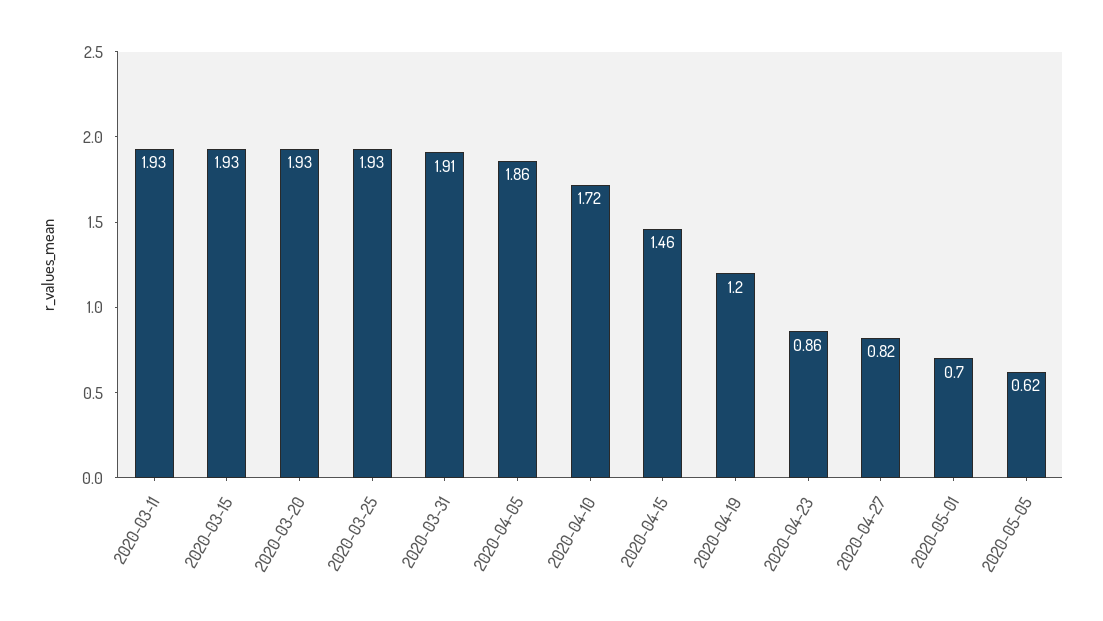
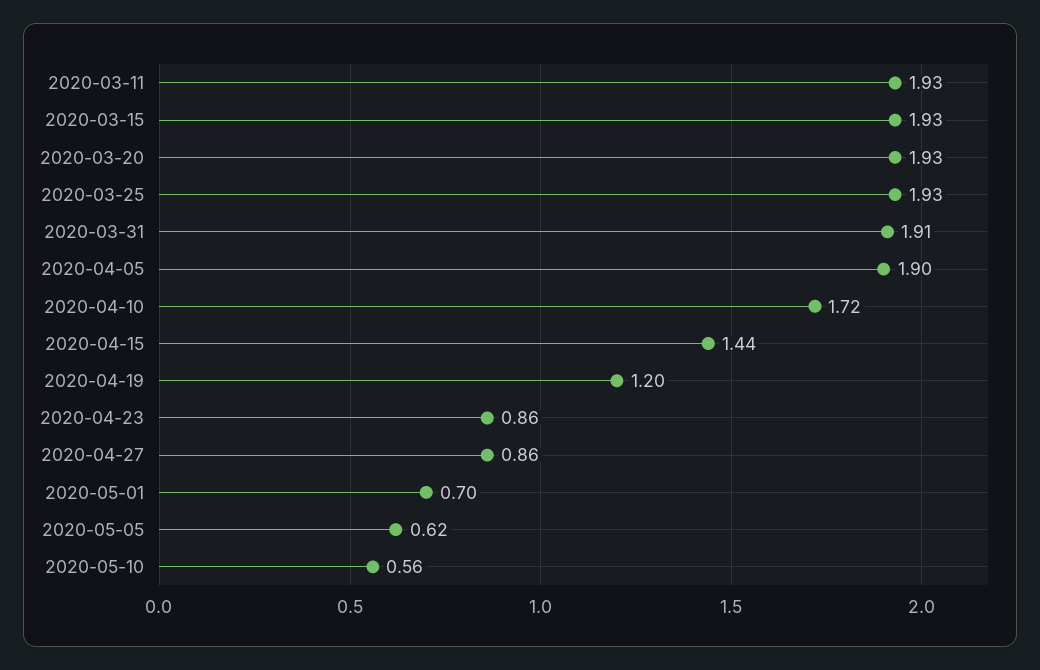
2020-04-05: 1.86 -> 1.9
2020-04-15: 1.46 -> 1.44
2020-04-27: 0.82 -> 0.86
2020-05-10: none -> 0.56

